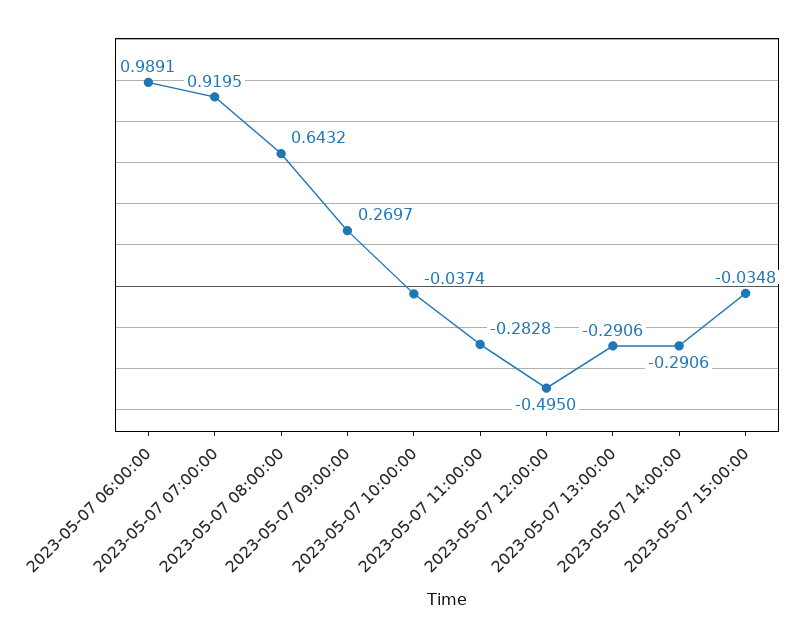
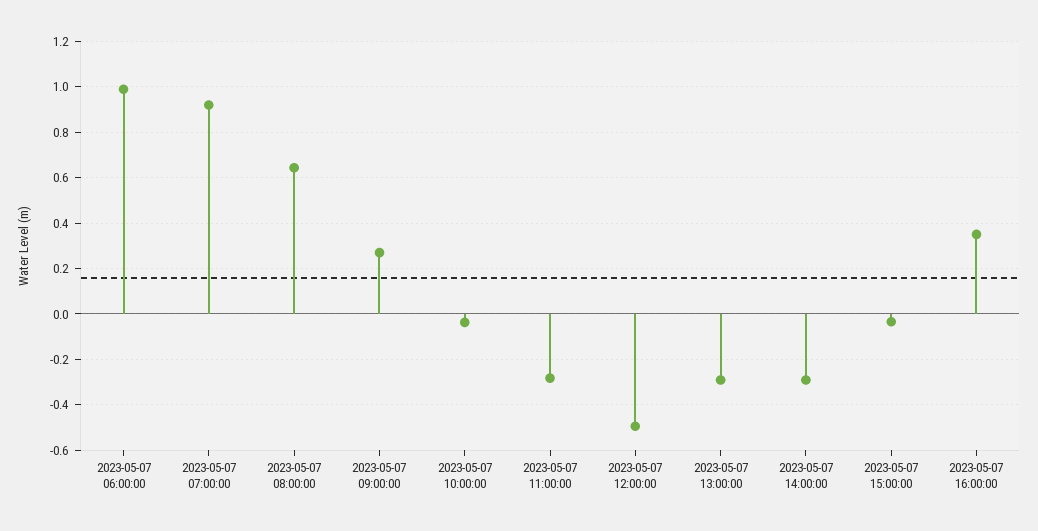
2023-05-07 16:00:00: none -> 0.35

